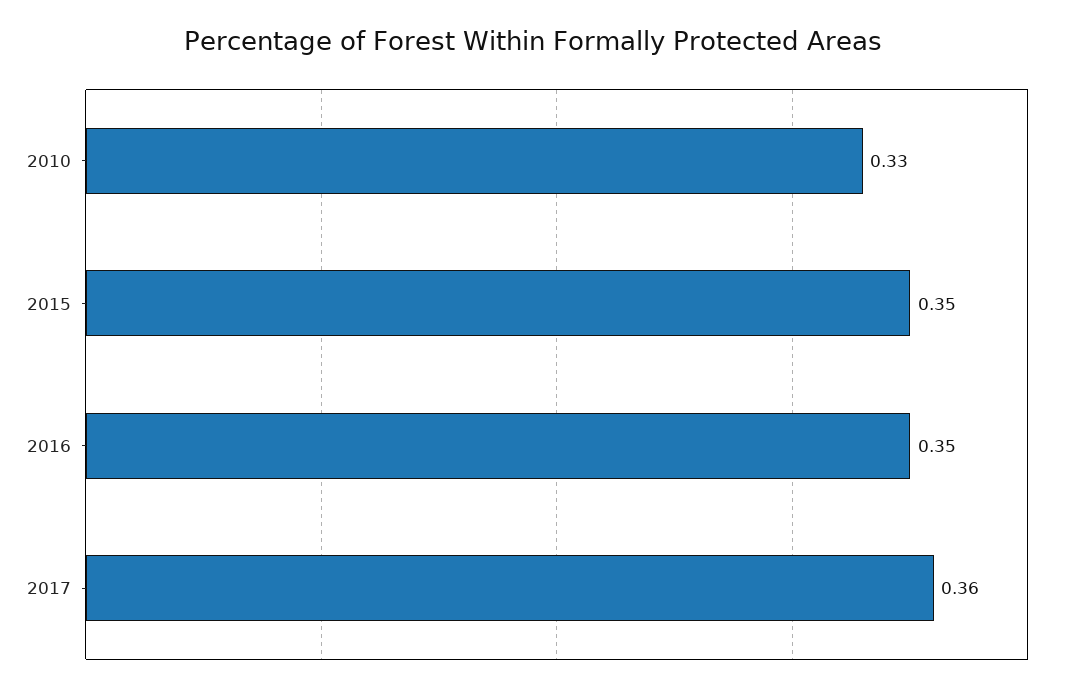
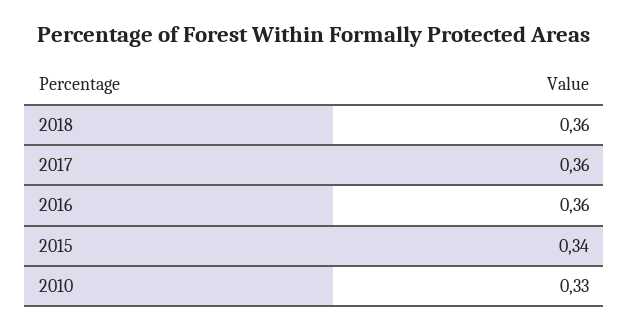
2015: 0.35 -> 0.34
2016: 0.35 -> 0.36
2018: none -> 0.36

